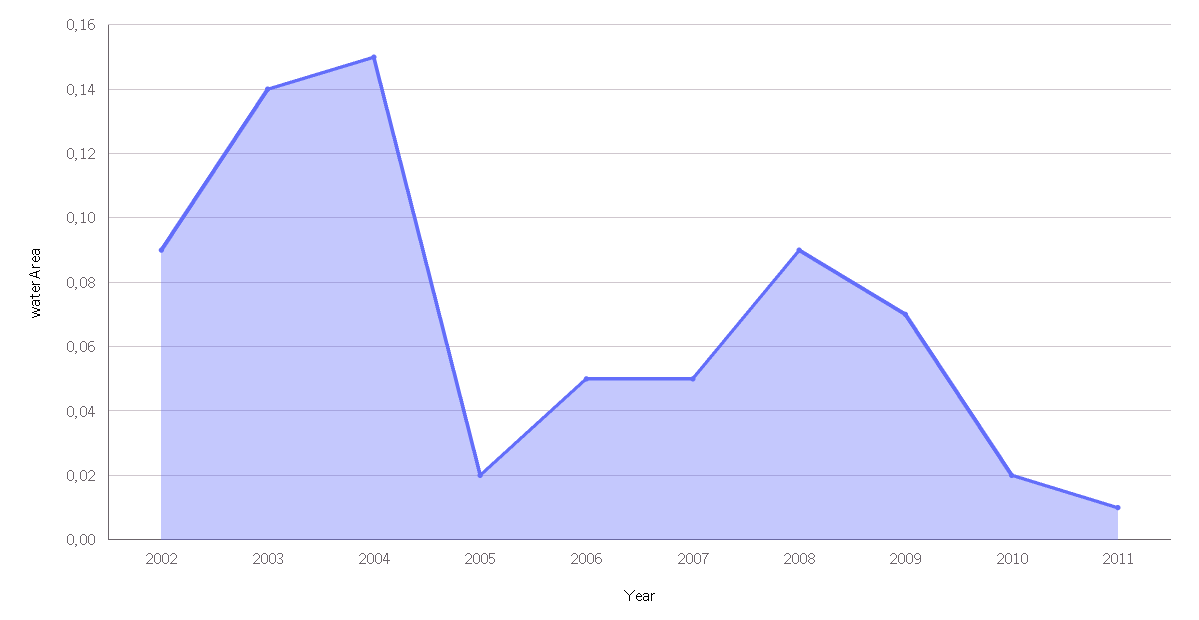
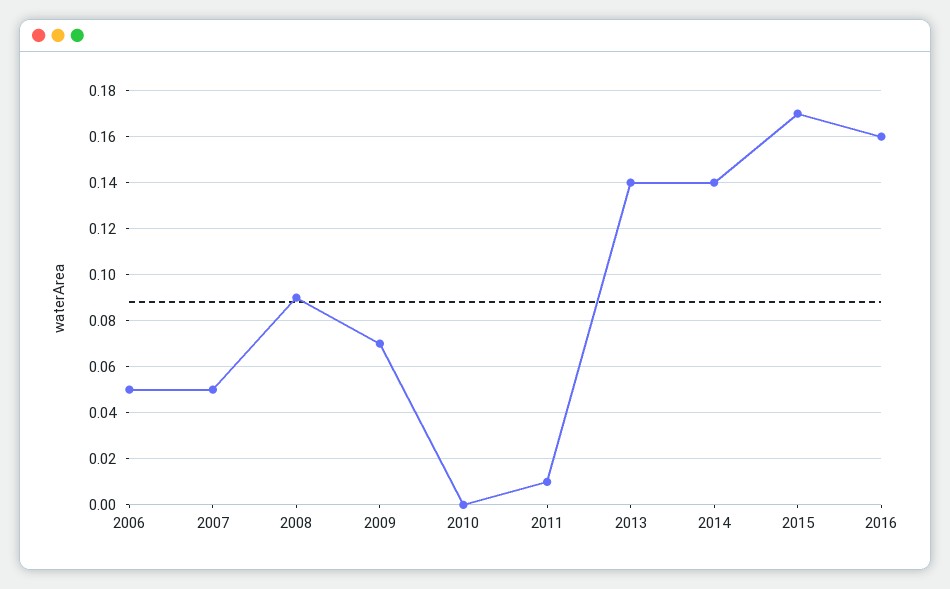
2002: 0.09 -> none
2003: 0.14 -> none
2004: 0.15 -> none
2005: 0.02 -> none
2010: 0.02 -> 0
2013: none -> 0.14
2014: none -> 0.14
2015: none -> 0.17
2016: none -> 0.16

